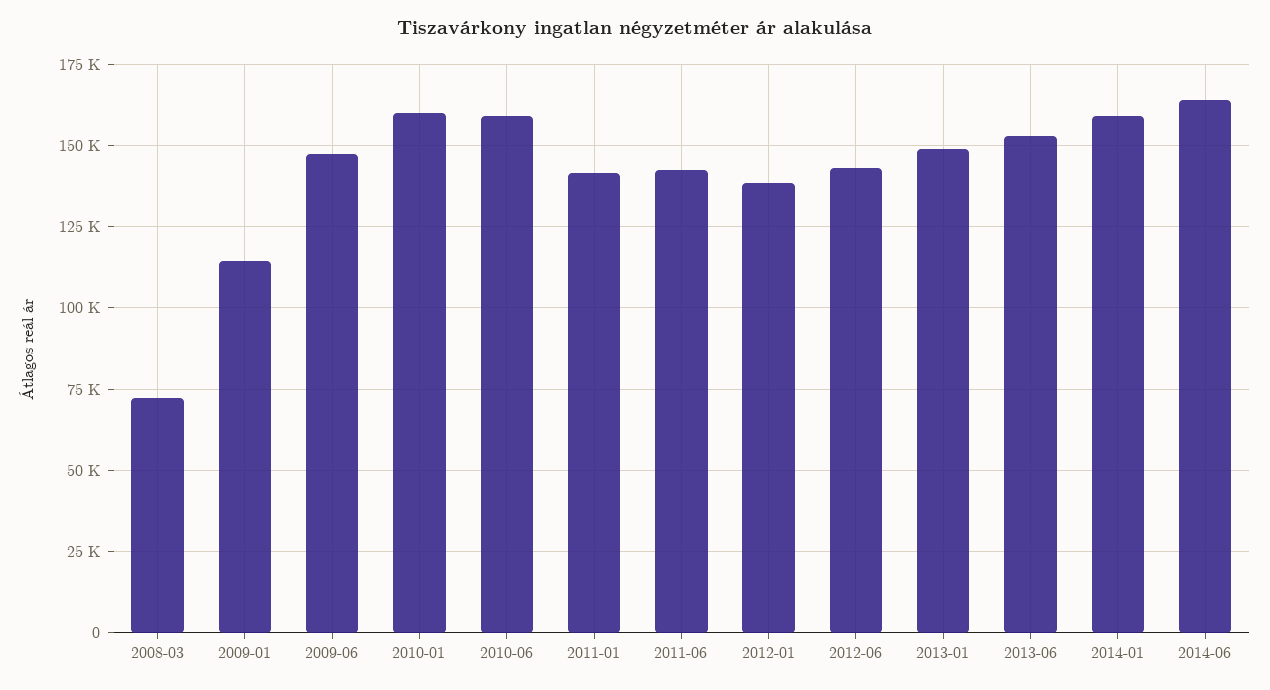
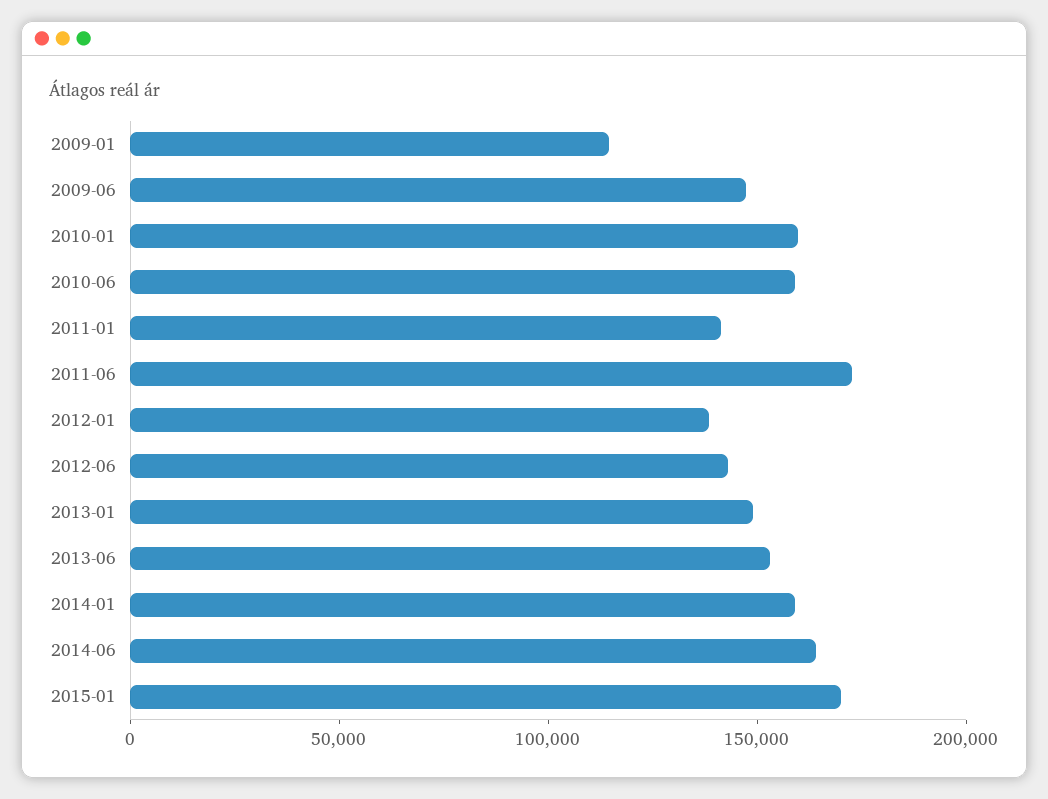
2008-03: 72500 -> none
2011-06: 142500 -> 170000
2015-01: none -> 170000

